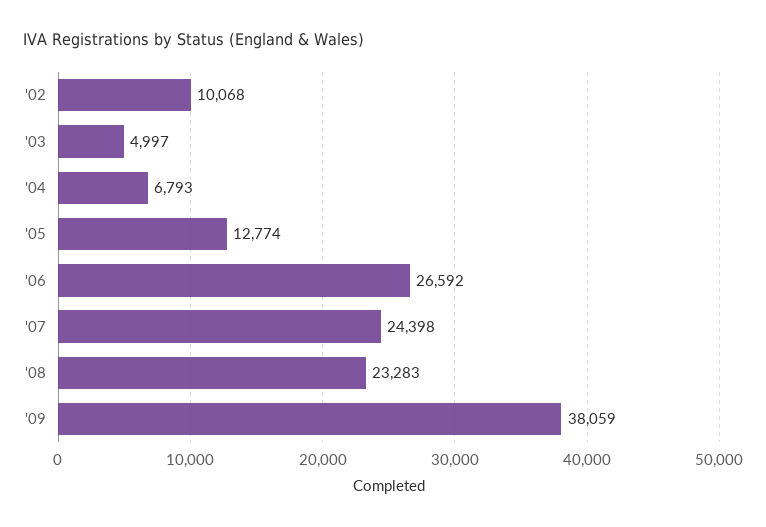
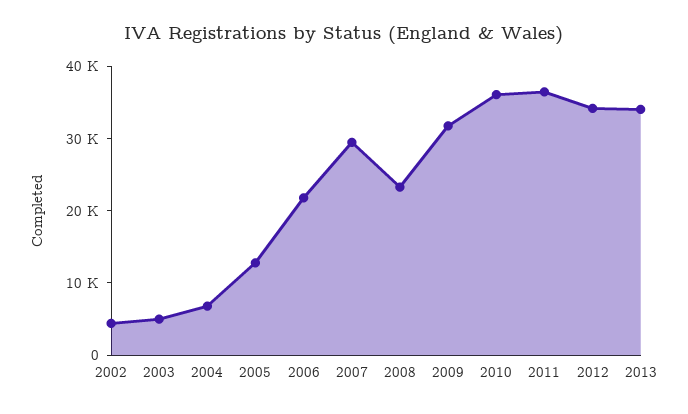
'02: 10068 -> 4000
'06: 26592 -> 22000
'07: 24398 -> 30000
'09: 38059 -> 32000
2010: none -> 36000
2011: none -> 36000
2012: none -> 34000
2013: none -> 34000

